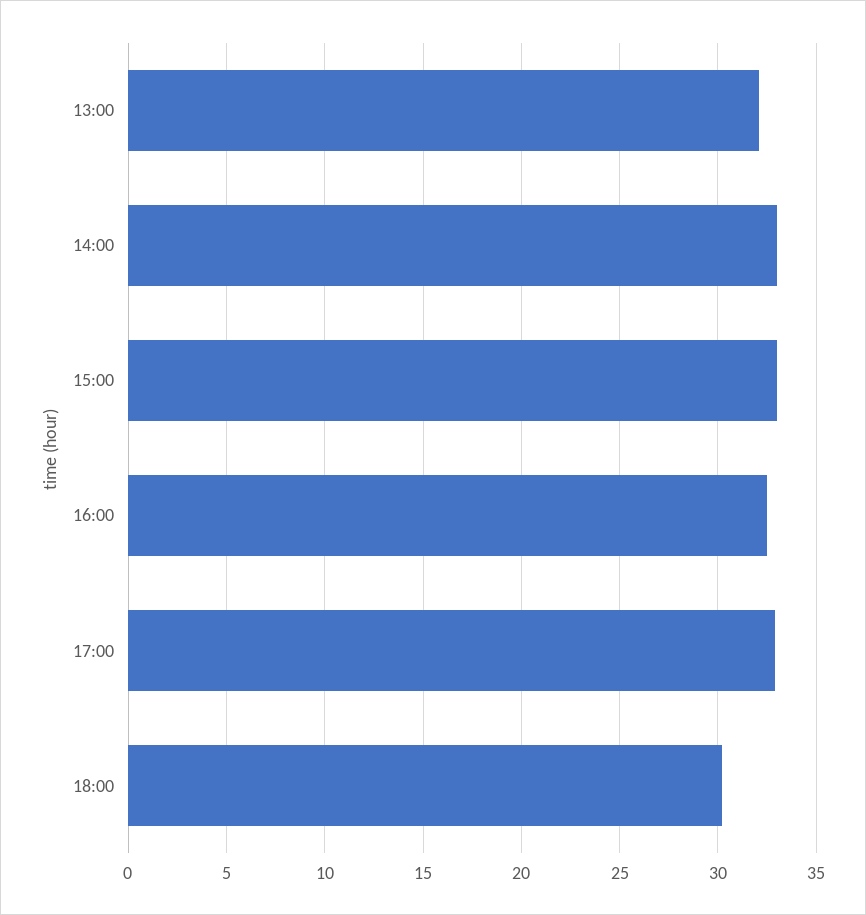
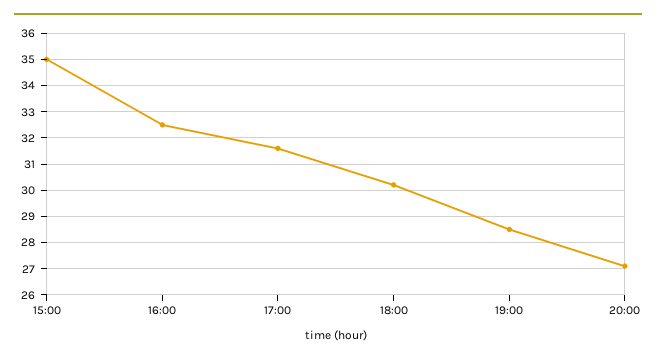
13:00: 32 -> none
14:00: 33 -> none
15:00: 33 -> 35
17:00: 33 -> 31.5
19:00: none -> 28.5
20:00: none -> 27

